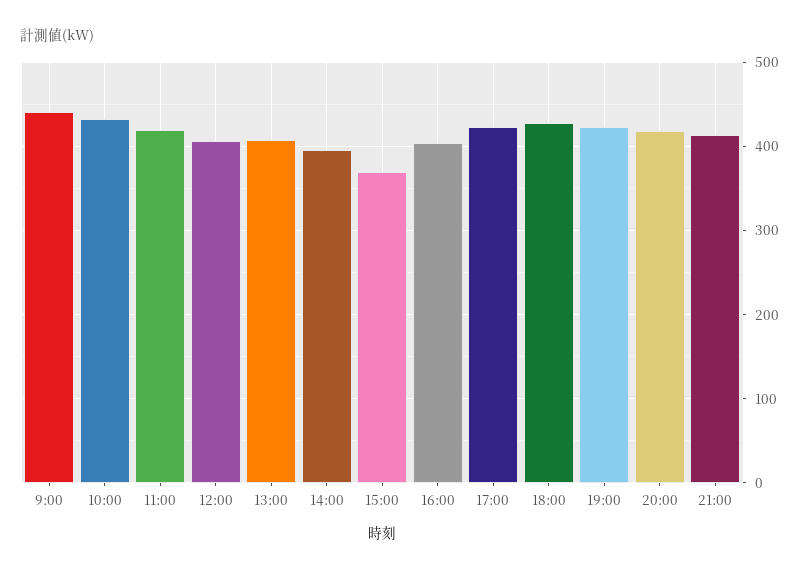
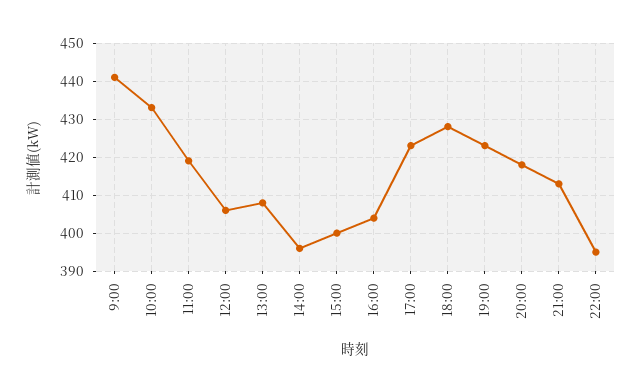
15:00: 370 -> 400
22:00: none -> 395

